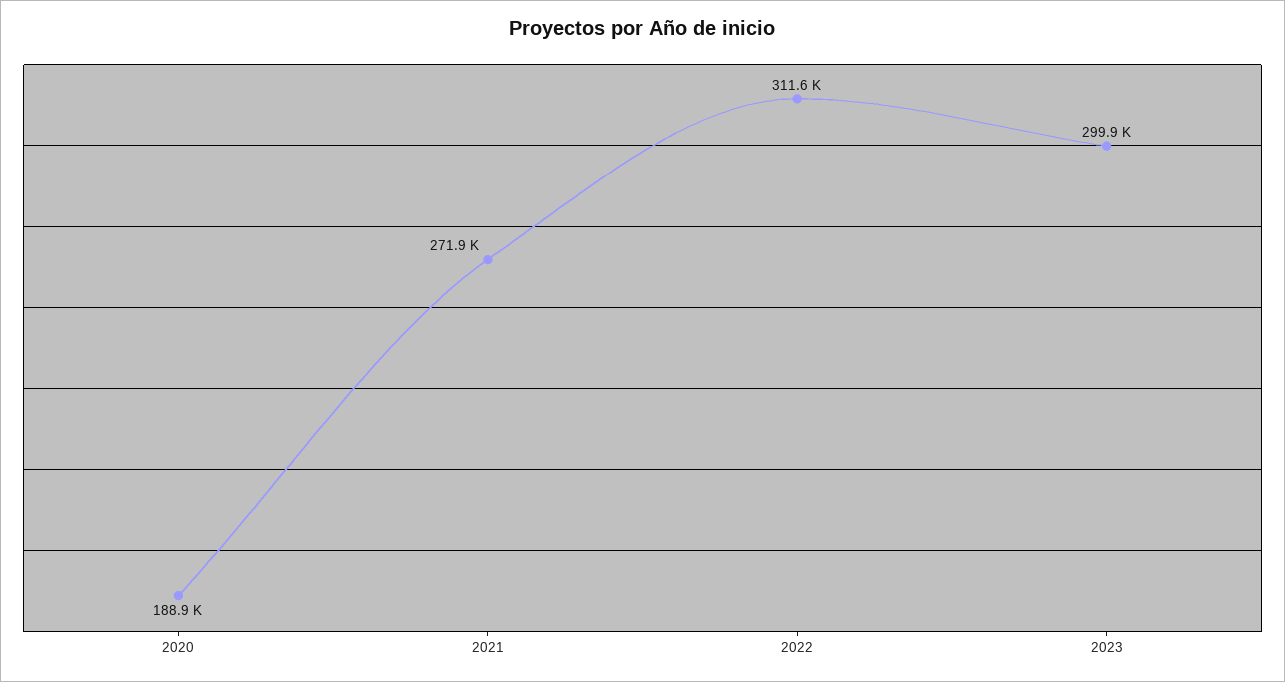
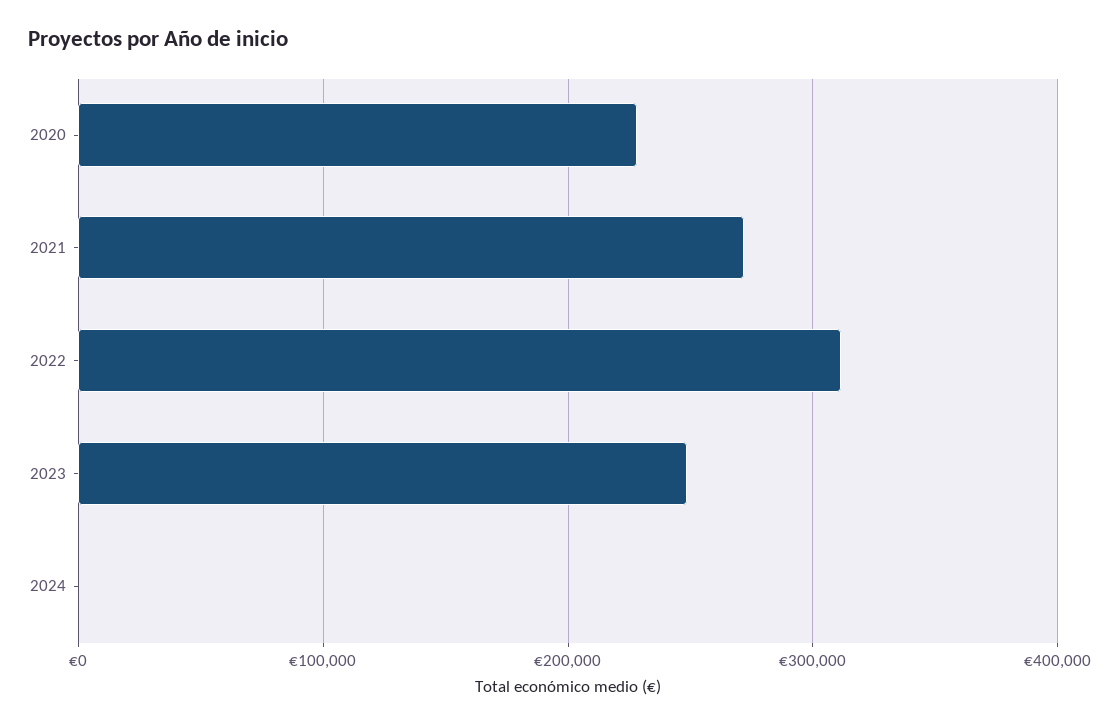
2020: 188900 -> 230000
2023: 299900 -> 250000
2024: none -> 0

